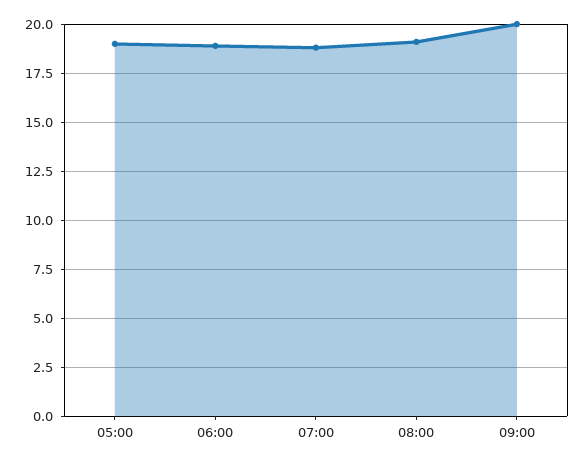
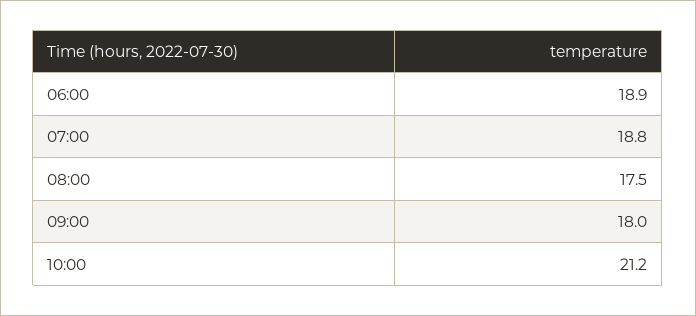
05:00: 19 -> none
08:00: 19 -> 17.5
09:00: 20 -> 18
10:00: none -> 21.2

